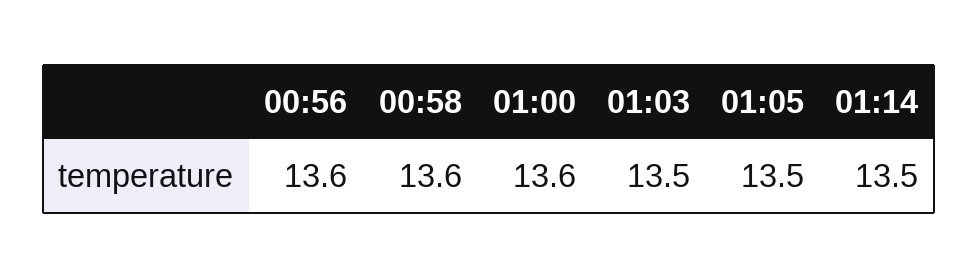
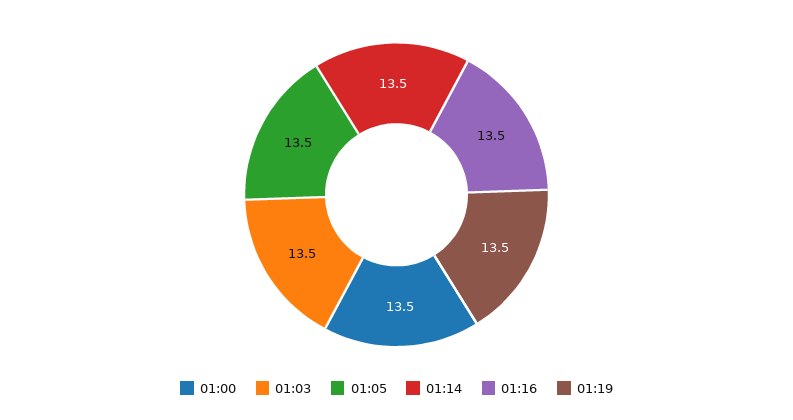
00:56: 13.6 -> none
00:58: 13.6 -> none
01:00: 13.6 -> 13.5
01:16: none -> 13.5
01:19: none -> 13.5

